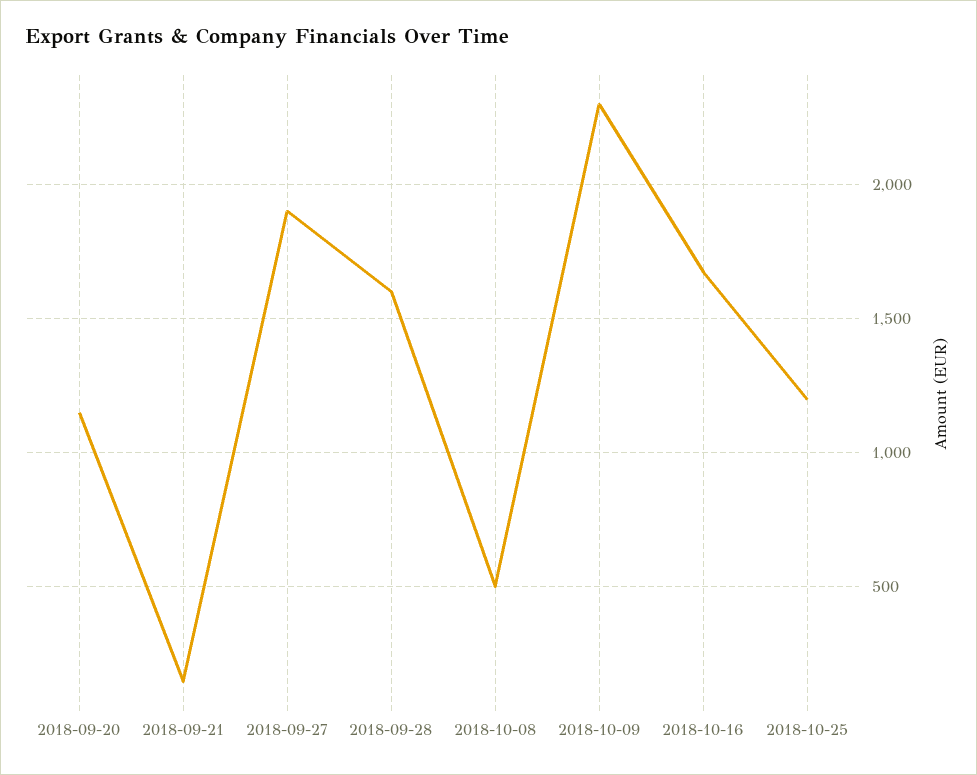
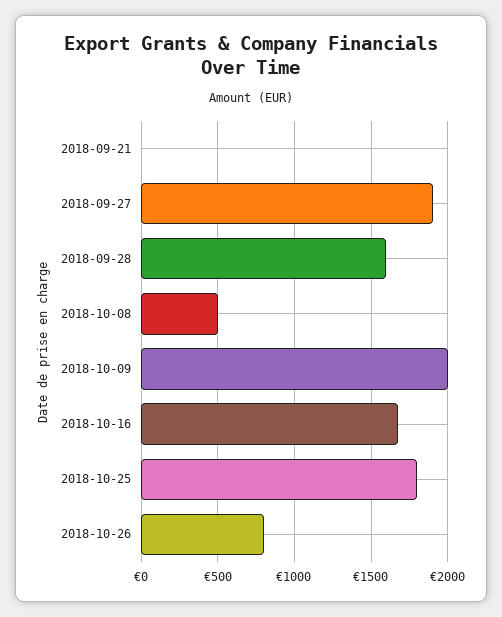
2018-09-20: 1150 -> none
2018-09-21: 150 -> 0
2018-10-09: 2300 -> 2000
2018-10-25: 1200 -> 1800
2018-10-26: none -> 800

